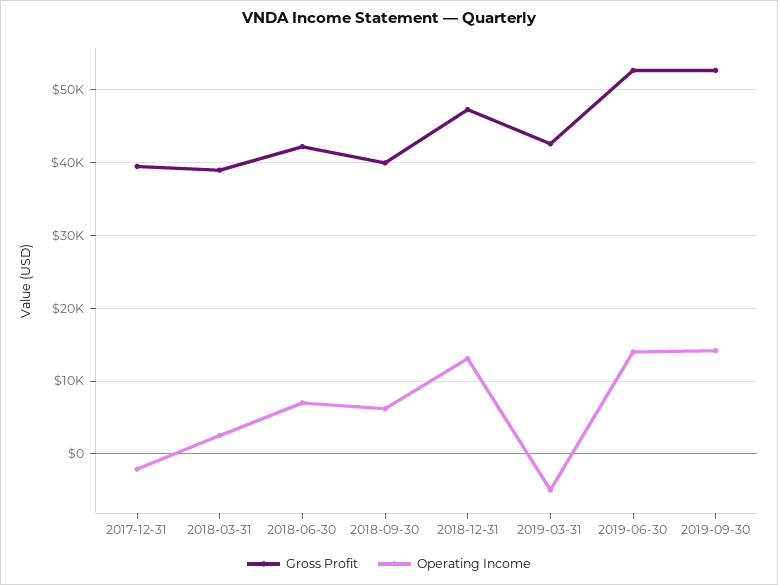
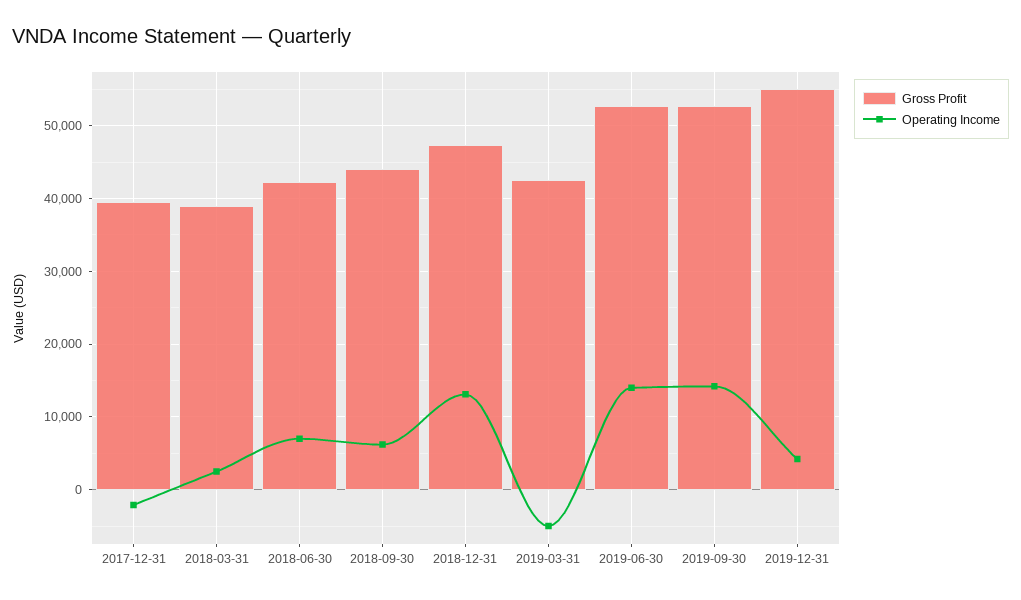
Gross Profit, 2018-09-30: 40000 -> 44000
Gross Profit, 2019-12-31: none -> 55000
Operating Income, 2019-12-31: none -> 4000

